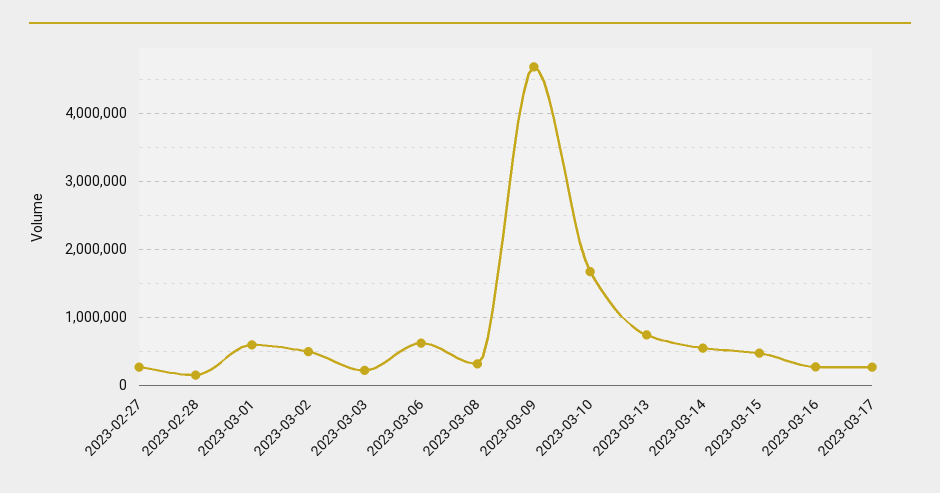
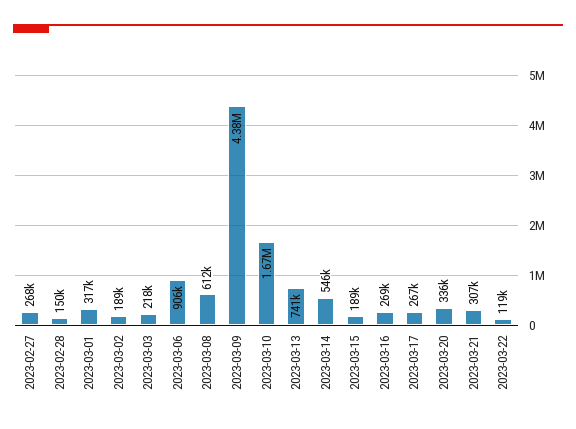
2023-03-01: 600000 -> 317000
2023-03-02: 500000 -> 189000
2023-03-06: 600000 -> 906000
2023-03-08: 300000 -> 612000
2023-03-09: 4700000 -> 4380000
2023-03-15: 500000 -> 189000
2023-03-20: none -> 336000
2023-03-21: none -> 307000
2023-03-22: none -> 119000

